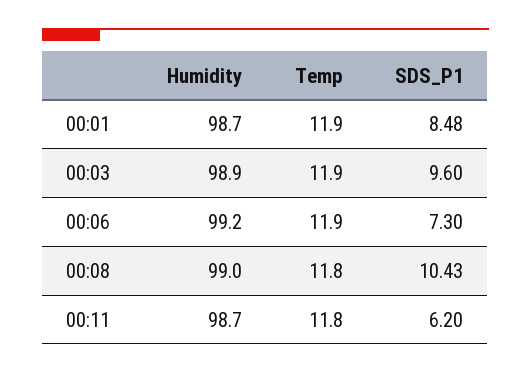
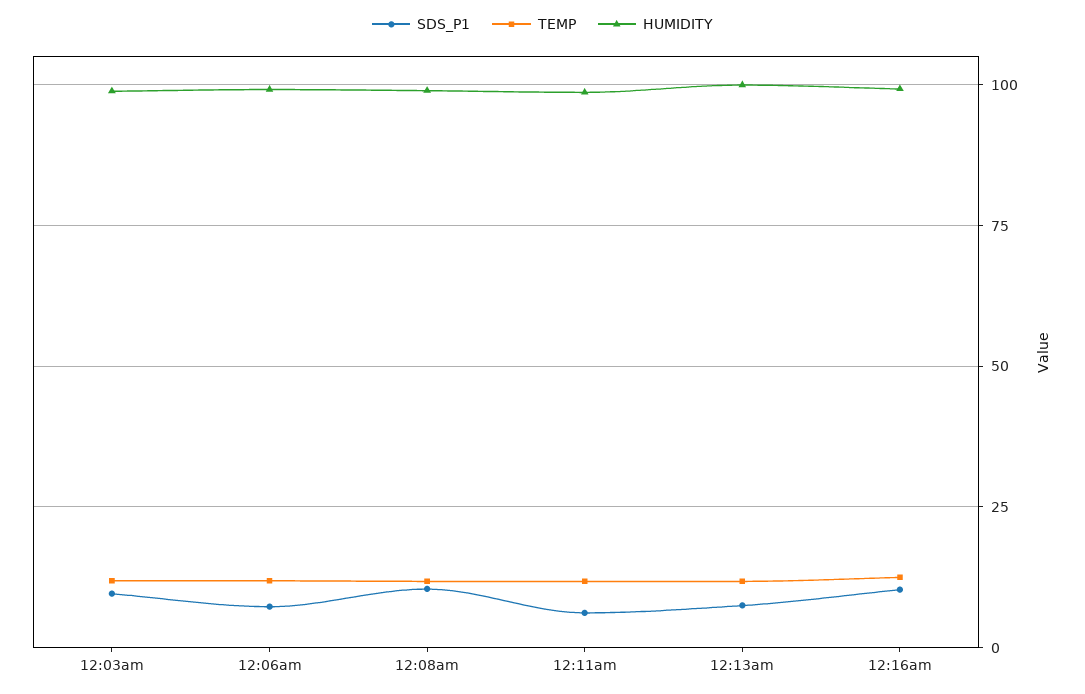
Humidity, 00:01: 98.7 -> none
Temp, 00:01: 11.9 -> none
SDS_P1, 00:01: 8.48 -> none
SDS_P1, 12:13am: none -> 7.5
Temp, 12:13am: none -> 12.5
Humidity, 12:13am: none -> 100
SDS_P1, 12:16am: none -> 10
Temp, 12:16am: none -> 12.5
Humidity, 12:16am: none -> 100

